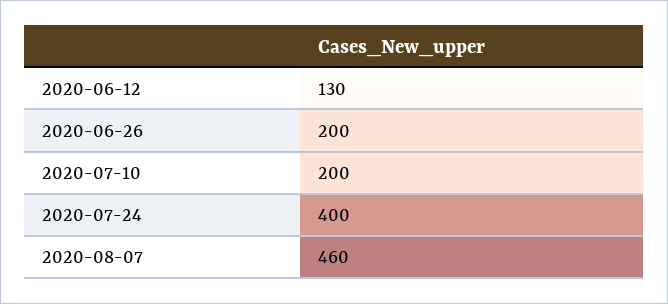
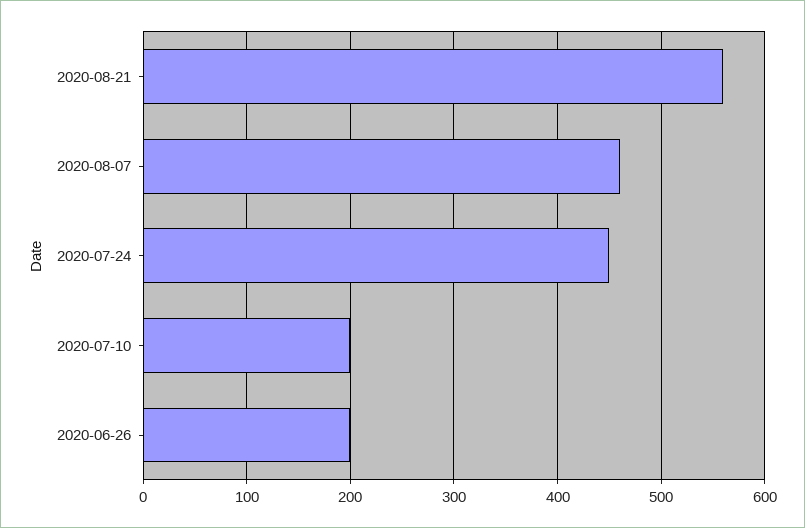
2020-06-12: 130 -> none
2020-07-24: 400 -> 450
2020-08-21: none -> 560

